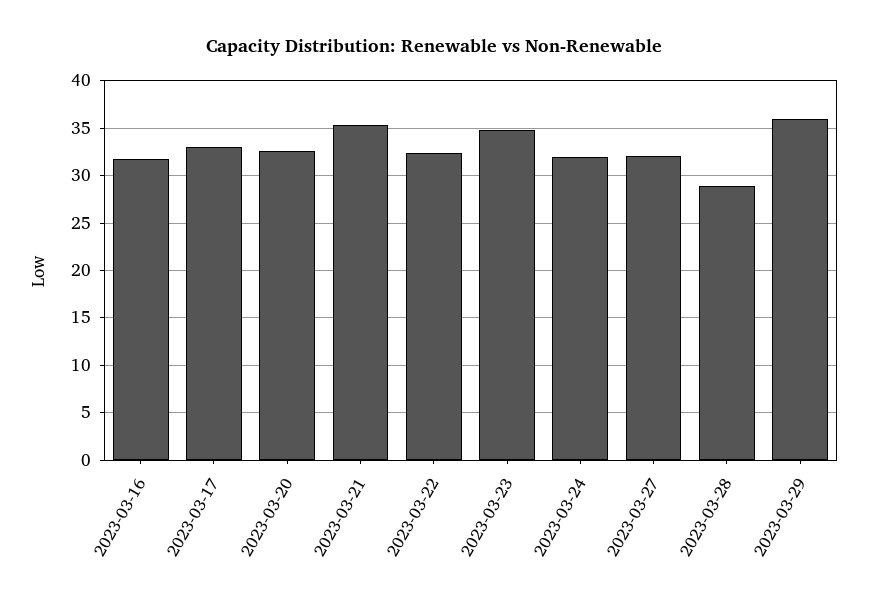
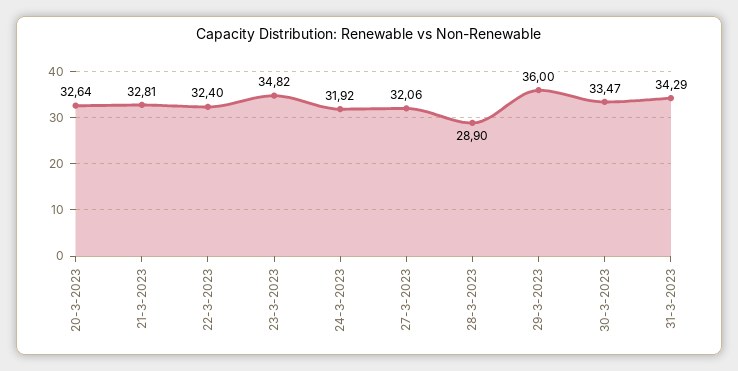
2023-03-16: 32 -> none
2023-03-17: 33 -> none
2023-03-21: 35 -> 32.81
30-3-2023: none -> 33.47
31-3-2023: none -> 34.29

